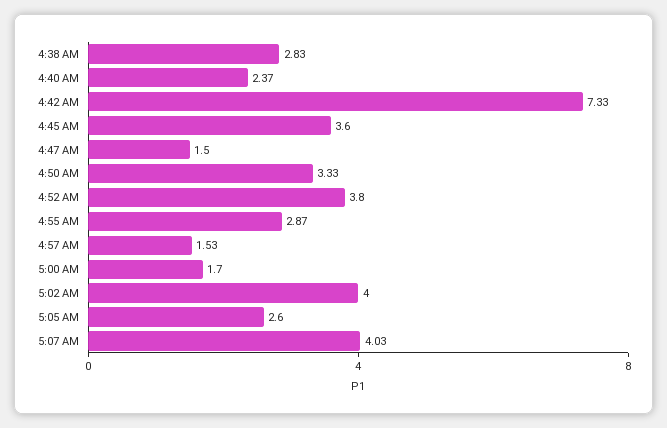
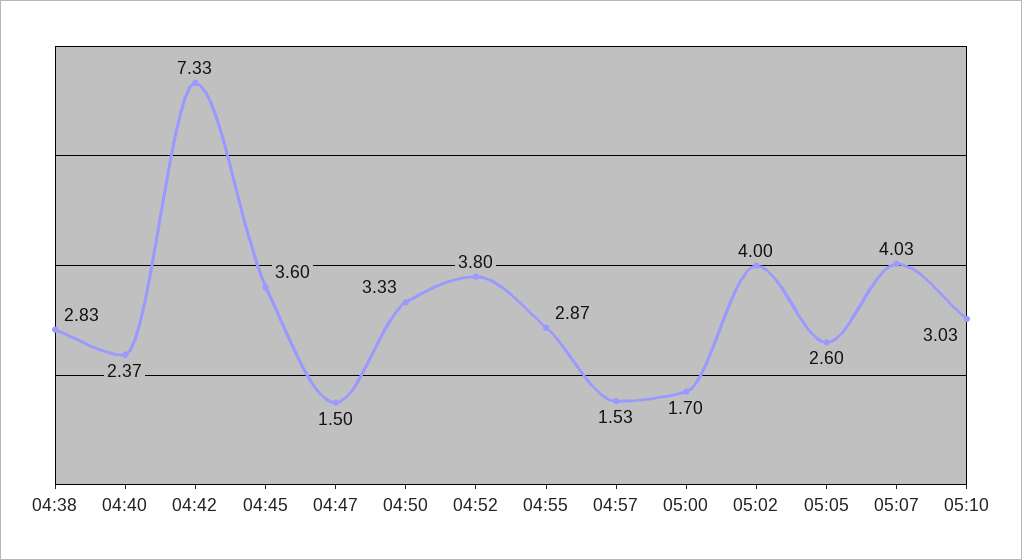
05:10: none -> 3.03

